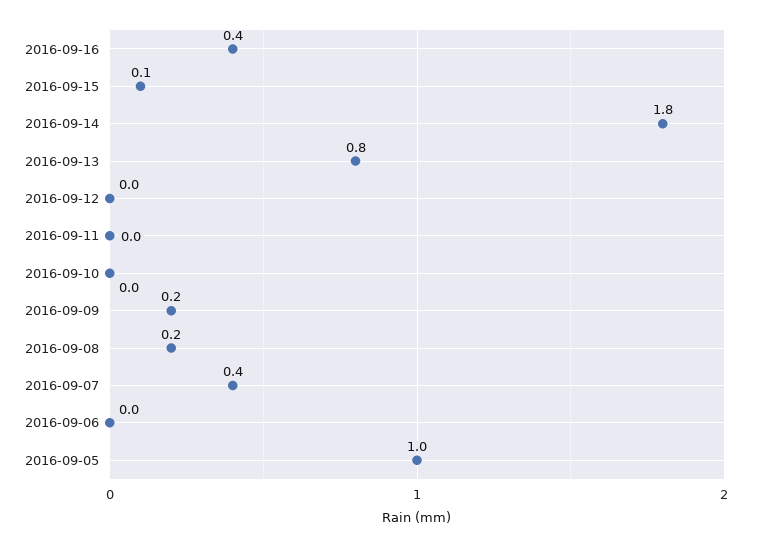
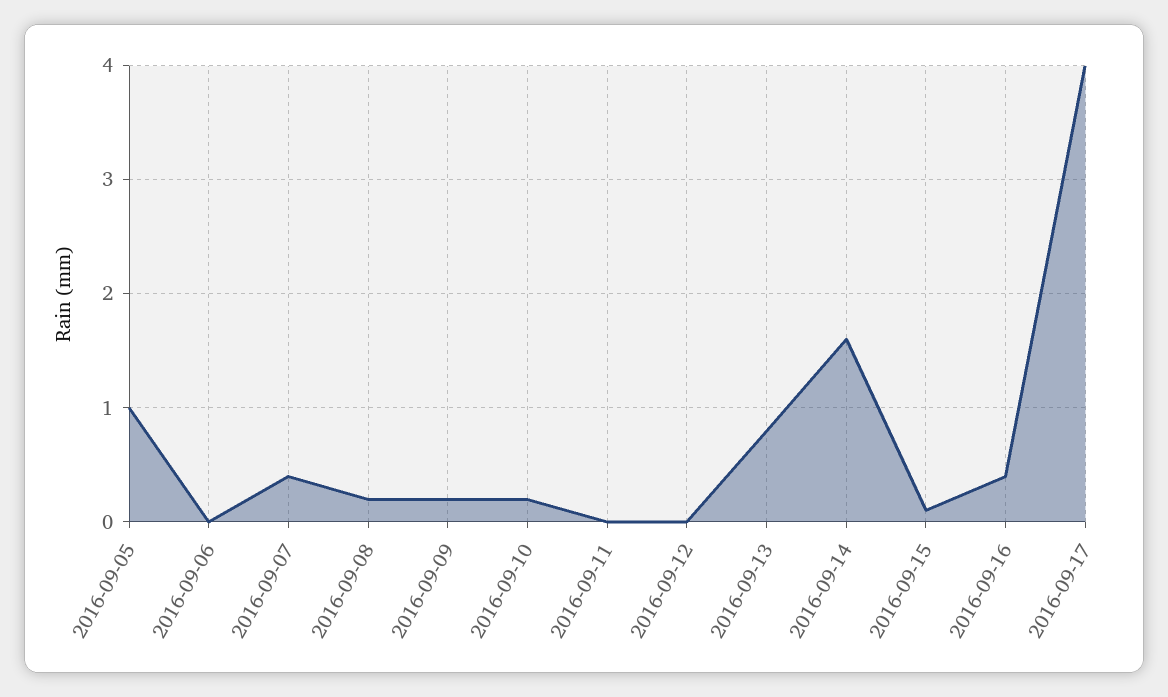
2016-09-14: 1.8 -> 1.6
2016-09-10: 0 -> 0.2
2016-09-17: none -> 4

